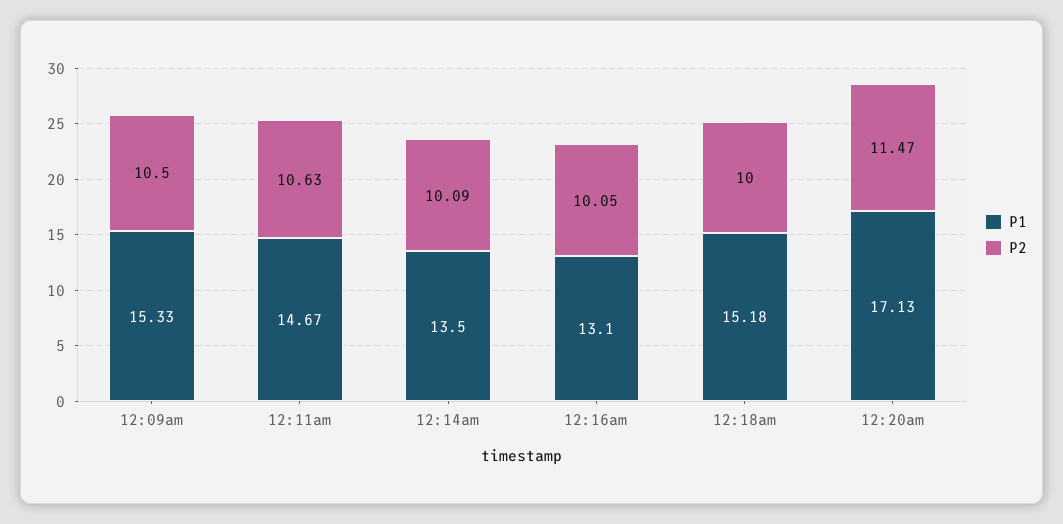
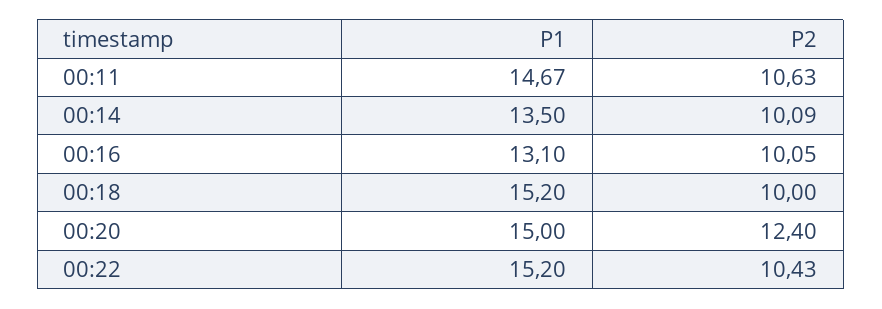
P1, 12:09am: 15.33 -> none
P2, 12:09am: 10.5 -> none
P1, 12:18am: 15.18 -> 15.2
P1, 12:20am: 17.13 -> 15
P2, 12:20am: 11.47 -> 12.4
P1, 00:22: none -> 15.2
P2, 00:22: none -> 10.43

